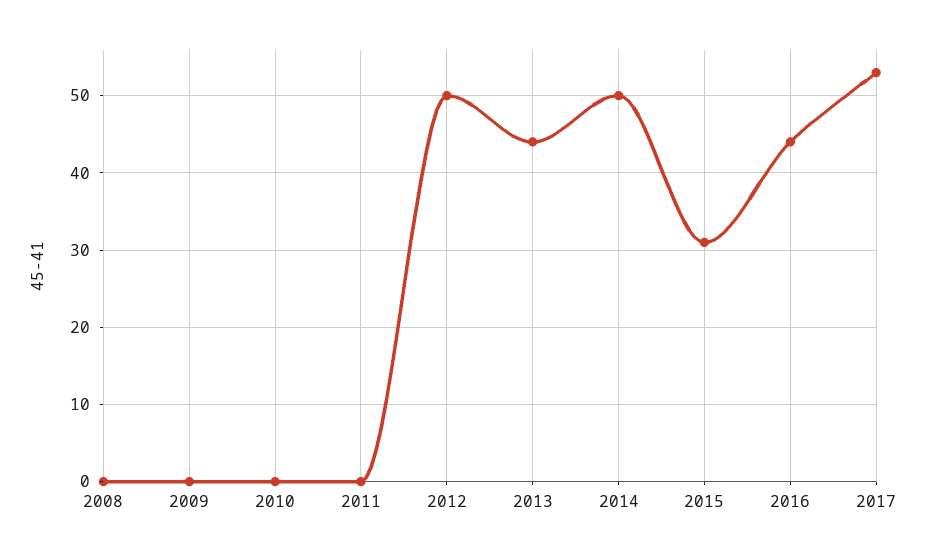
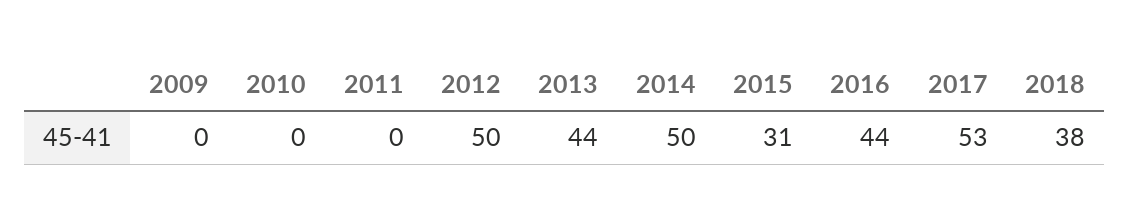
2008: 0 -> none
2018: none -> 38

